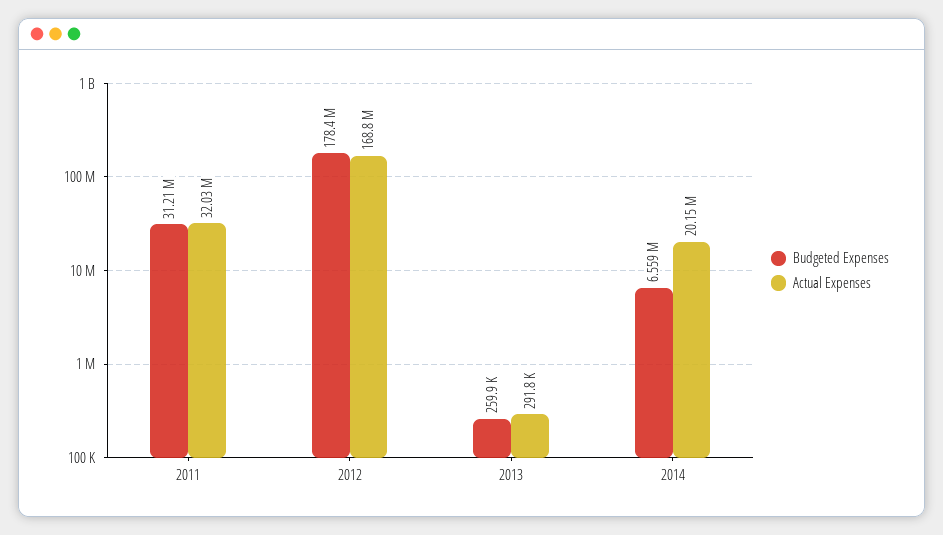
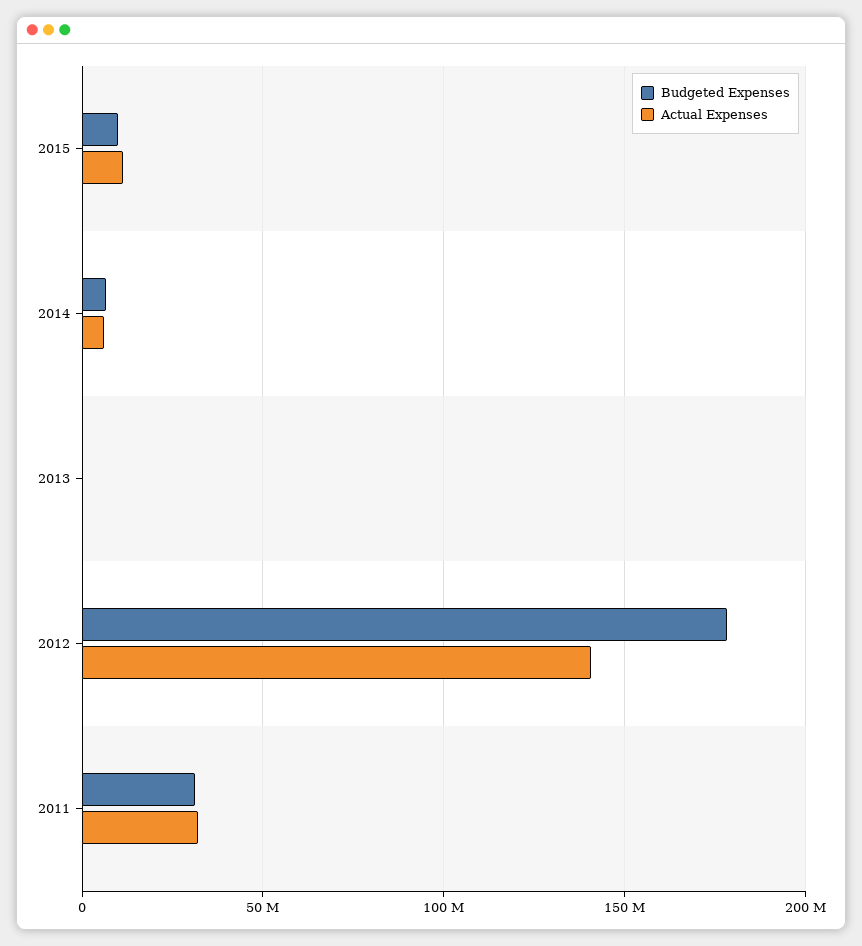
Actual Expenses, 2012: 168800000 -> 140000000
Actual Expenses, 2014: 20150000 -> 5000000
Budgeted Expenses, 2015: none -> 10000000
Actual Expenses, 2015: none -> 10000000

